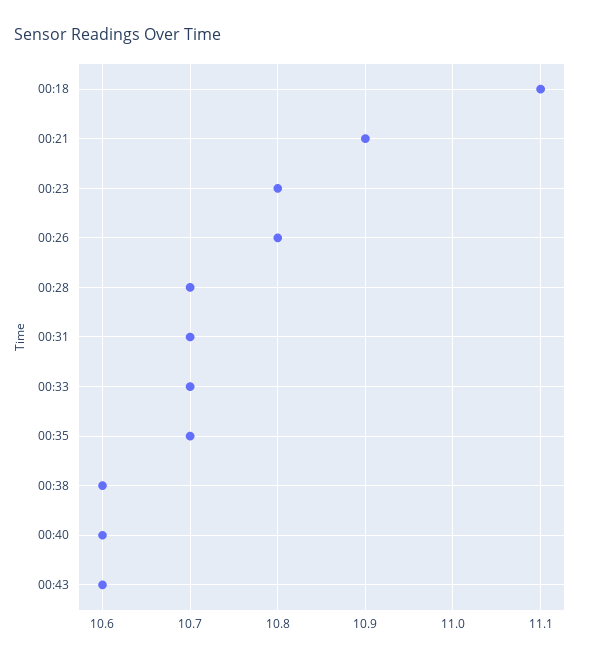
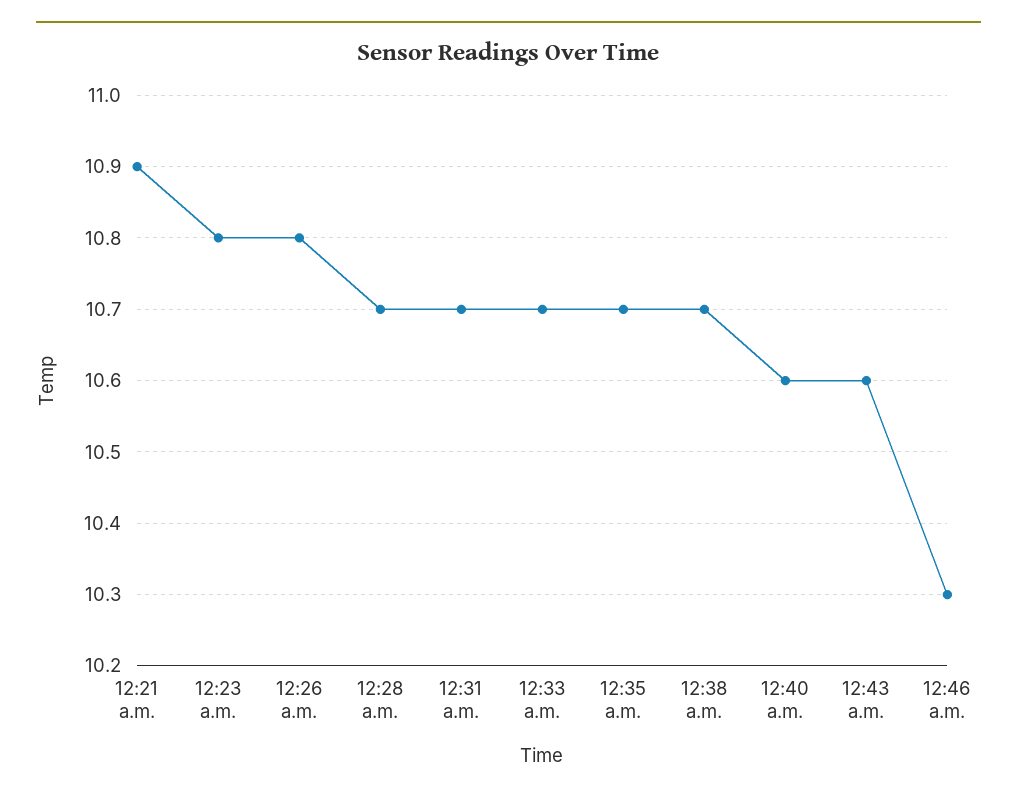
00:18: 11.1 -> none
00:38: 10.6 -> 10.7
12:46 a.m.: none -> 10.3

